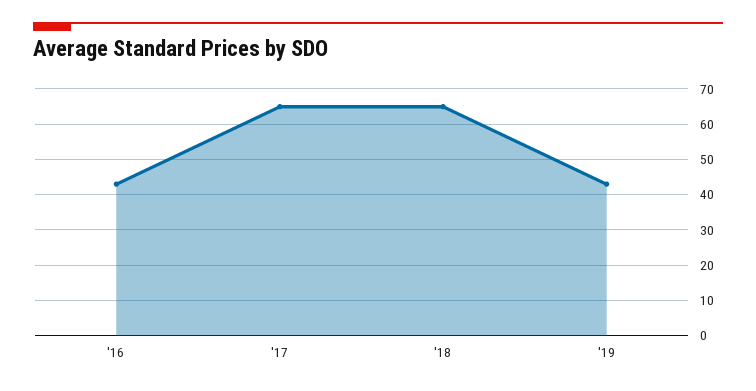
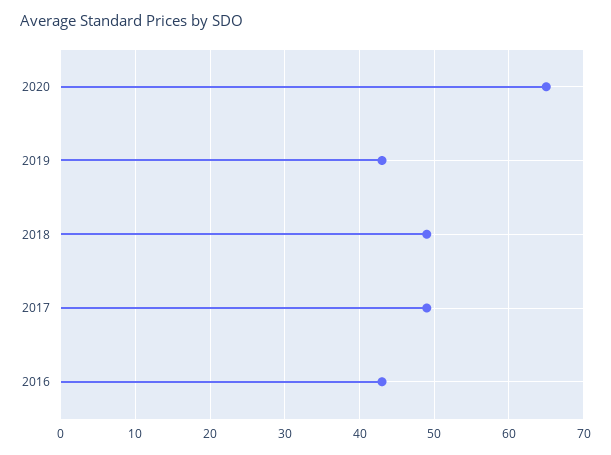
'17: 65 -> 49
'18: 65 -> 49
2020: none -> 65

